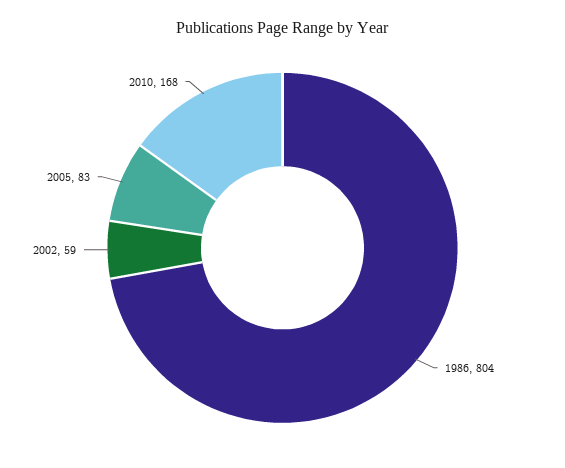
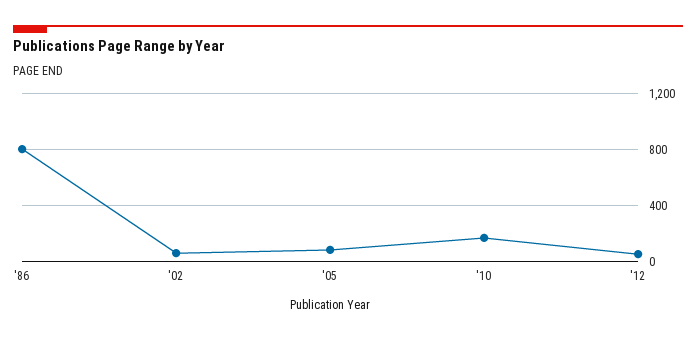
'12: none -> 50

